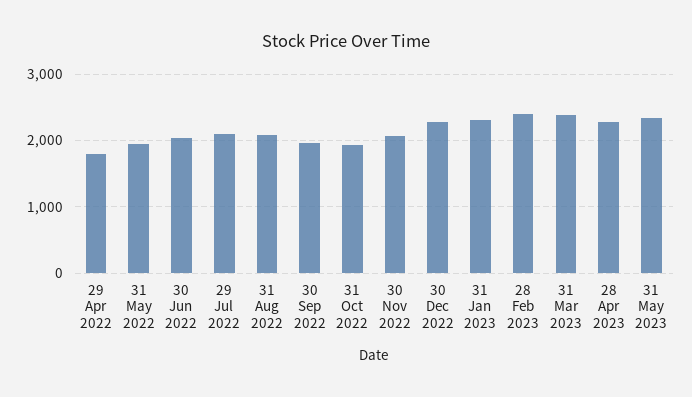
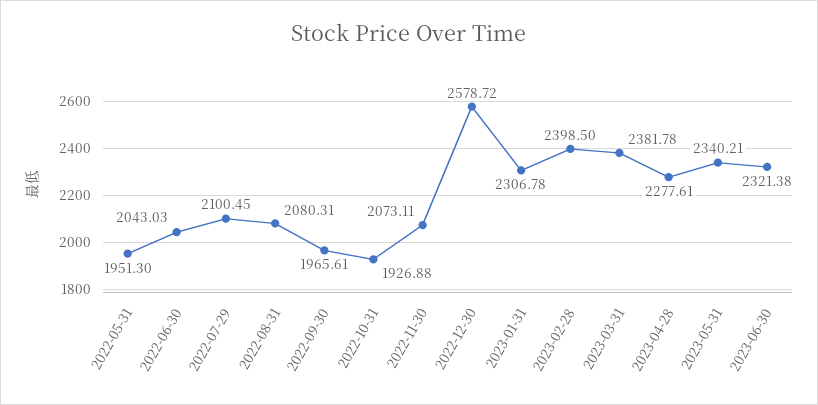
29 Apr 2022: 1800 -> none
30 Dec 2022: 2300 -> 2578.72
2023-06-30: none -> 2321.38

